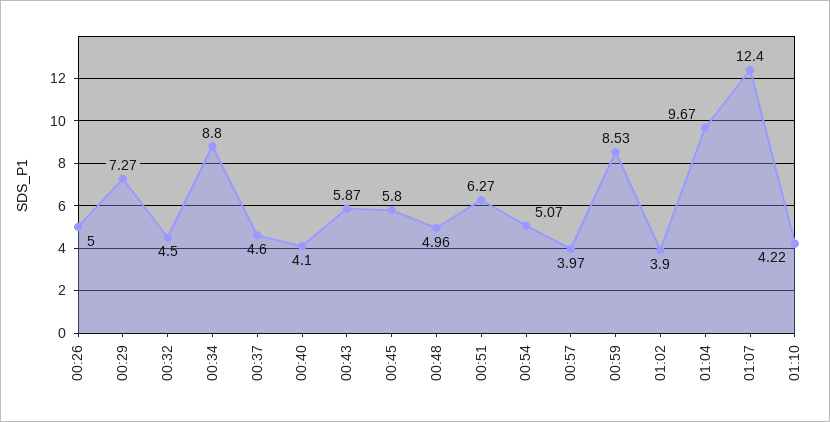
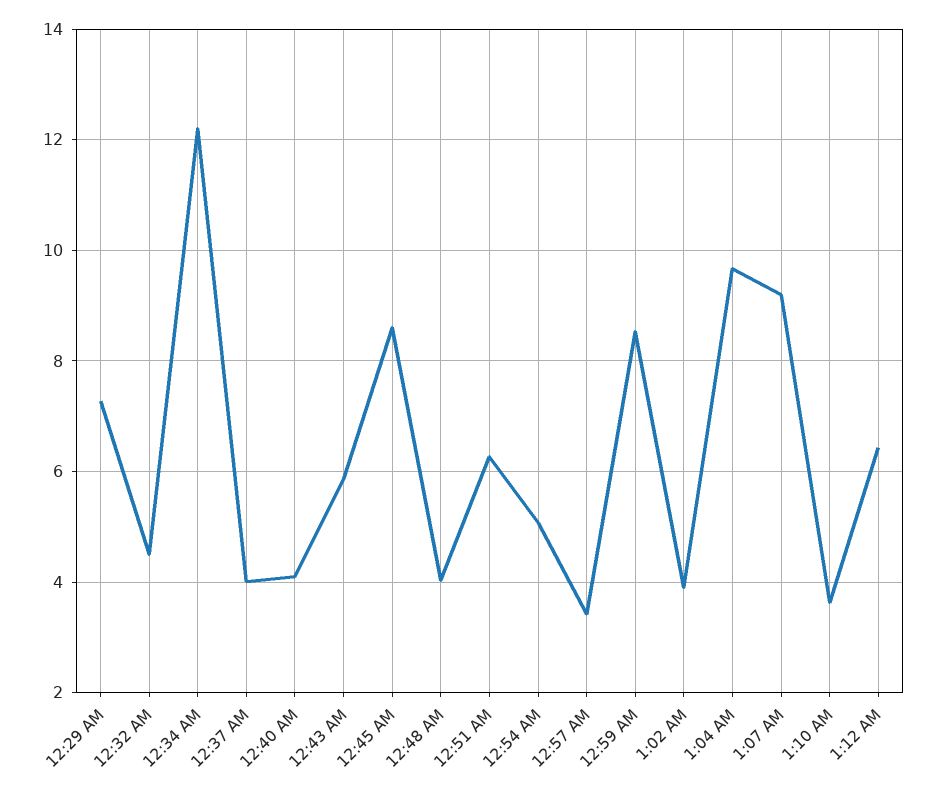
00:26: 5 -> none
00:34: 8.8 -> 12.2
00:37: 4.6 -> 4
00:45: 5.8 -> 8.6
00:48: 4.96 -> 4
00:57: 3.97 -> 3.4
01:07: 12.4 -> 9.2
01:10: 4.22 -> 3.6
1:12 AM: none -> 6.4

